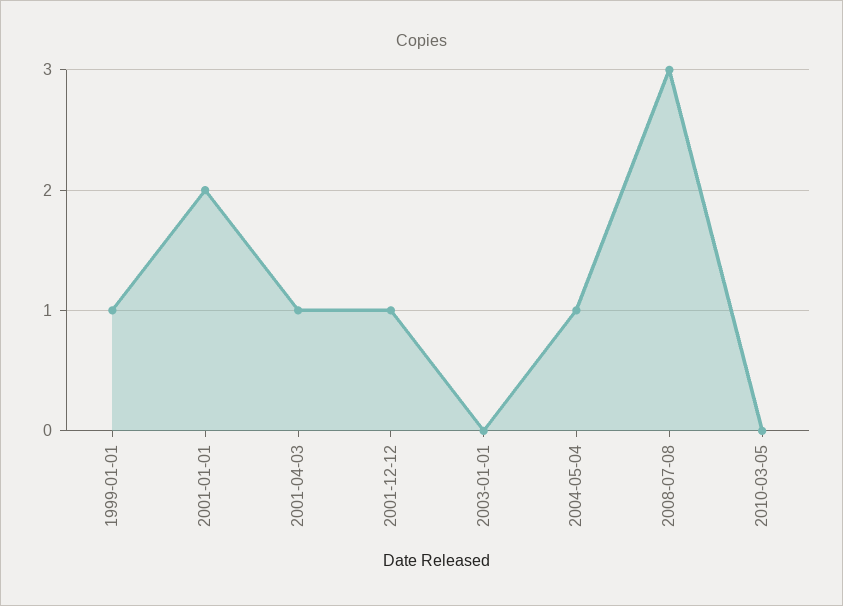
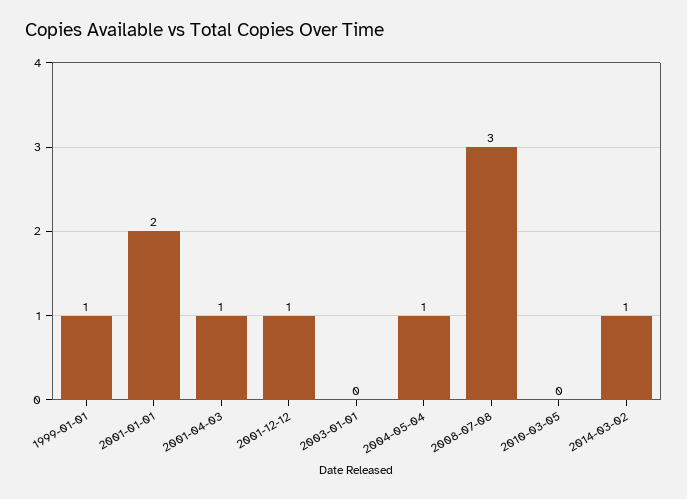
2014-03-02: none -> 1

